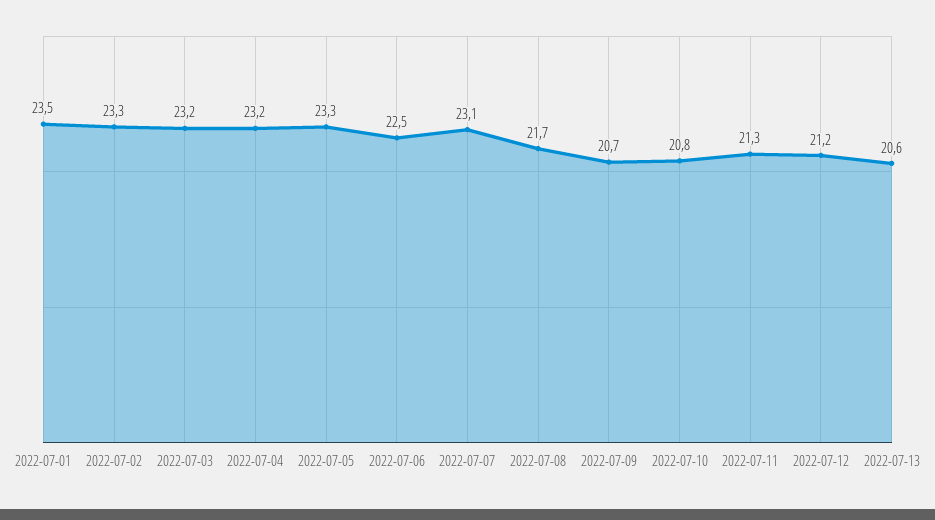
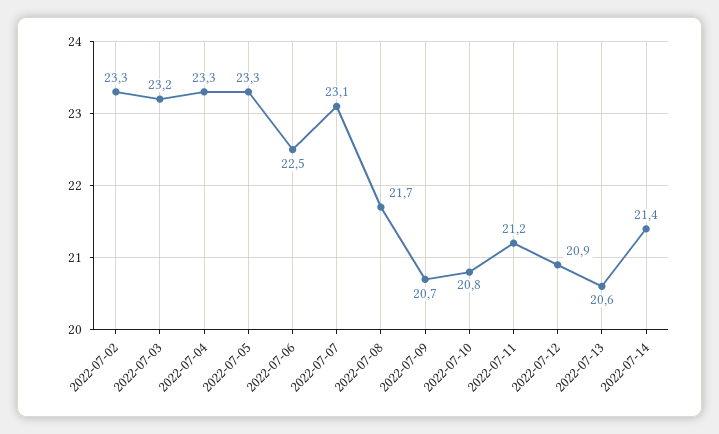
2022-07-01: 23.5 -> none
2022-07-04: 23.2 -> 23.3
2022-07-11: 21.3 -> 21.2
2022-07-12: 21.2 -> 20.9
2022-07-14: none -> 21.4

